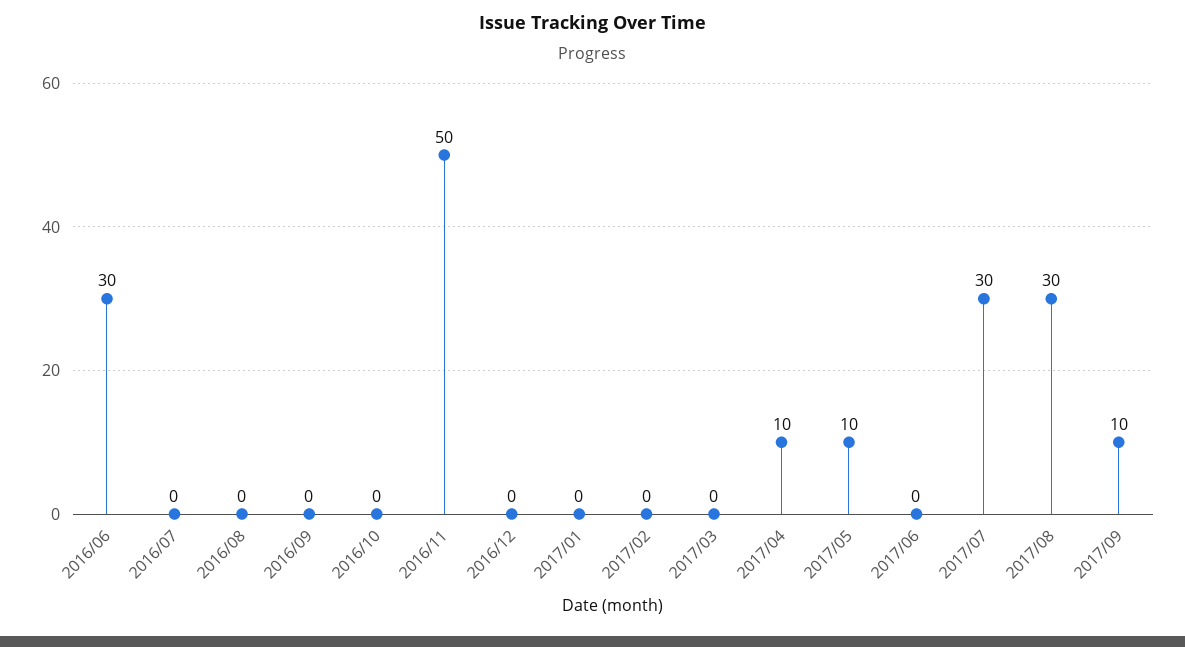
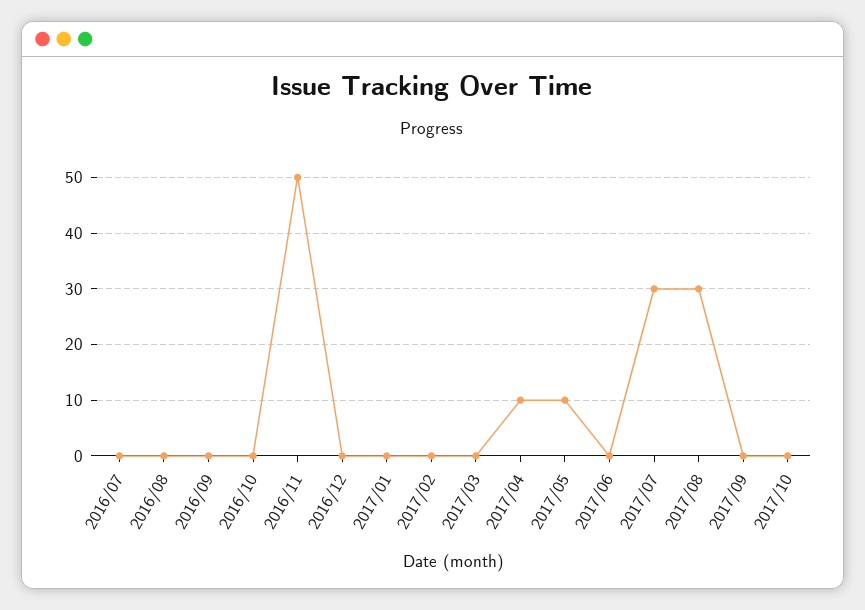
2016/06: 30 -> none
2017/09: 10 -> 0
2017/10: none -> 0

